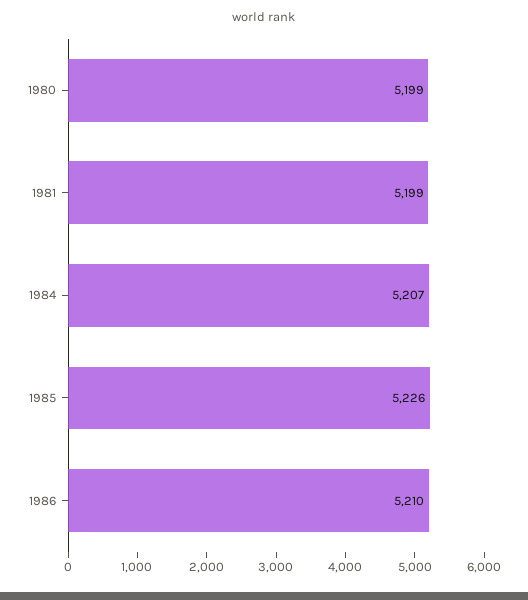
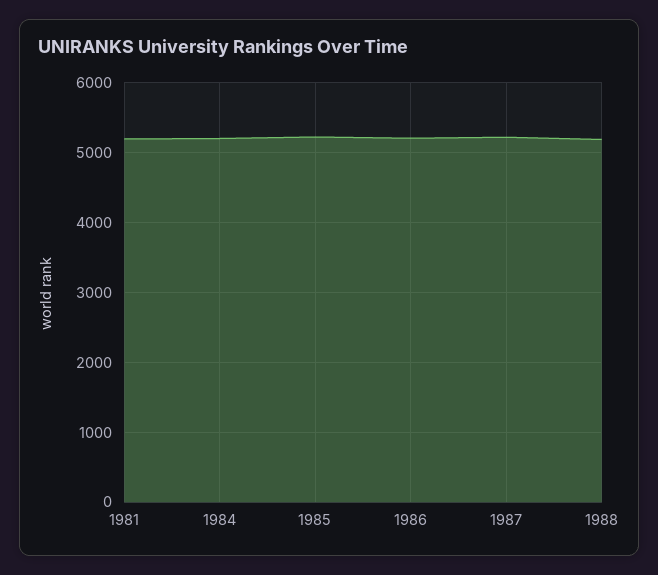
1980: 5199 -> none
1987: none -> 5200
1988: none -> 5200

